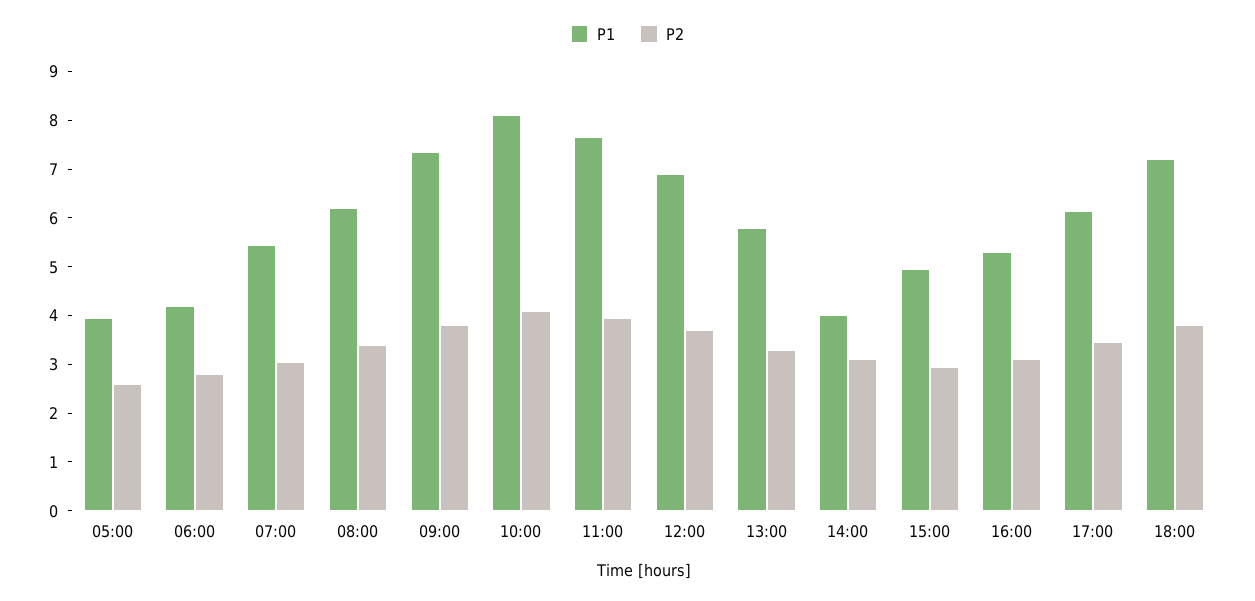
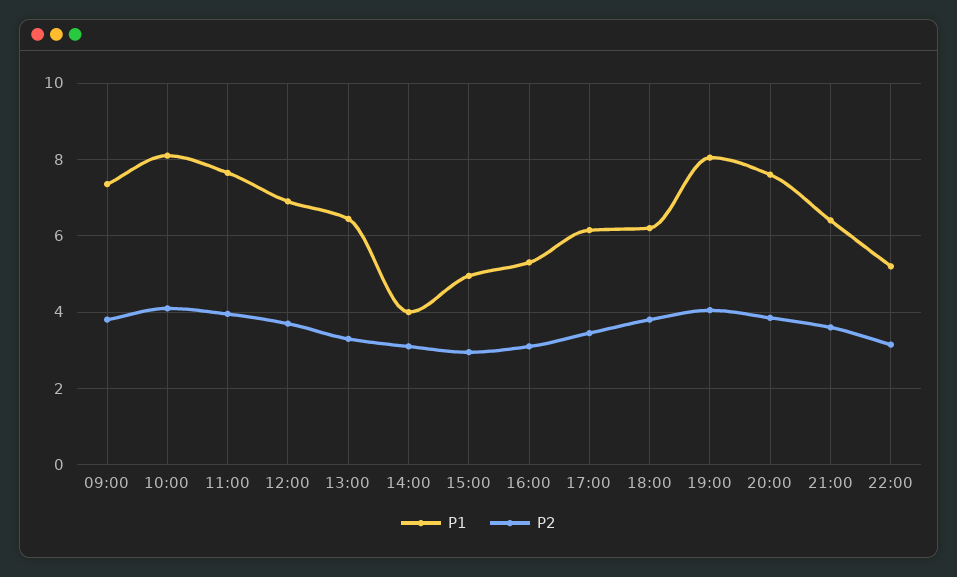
P1, 05:00: 4 -> none
P2, 05:00: 2.6 -> none
P1, 06:00: 4.2 -> none
P2, 06:00: 2.8 -> none
P1, 07:00: 5.4 -> none
P2, 07:00: 3 -> none
P1, 08:00: 6.2 -> none
P2, 08:00: 3.4 -> none
P1, 13:00: 5.8 -> 6.4
P1, 18:00: 7.2 -> 6.2
P1, 19:00: none -> 8
P2, 19:00: none -> 4
P1, 20:00: none -> 7.6
P2, 20:00: none -> 3.8
P1, 21:00: none -> 6.4
P2, 21:00: none -> 3.6
P1, 22:00: none -> 5.2
P2, 22:00: none -> 3.2

